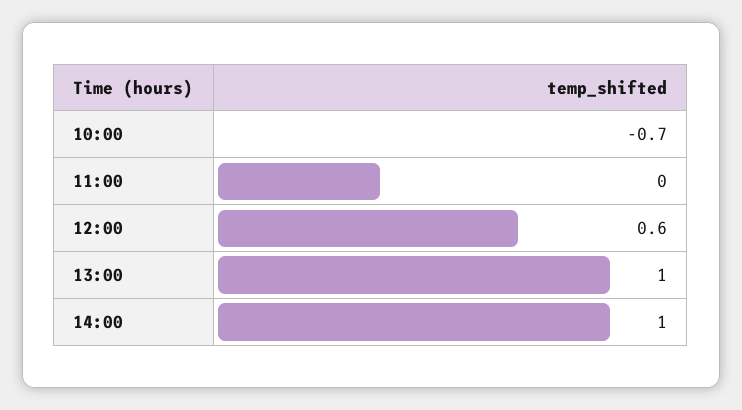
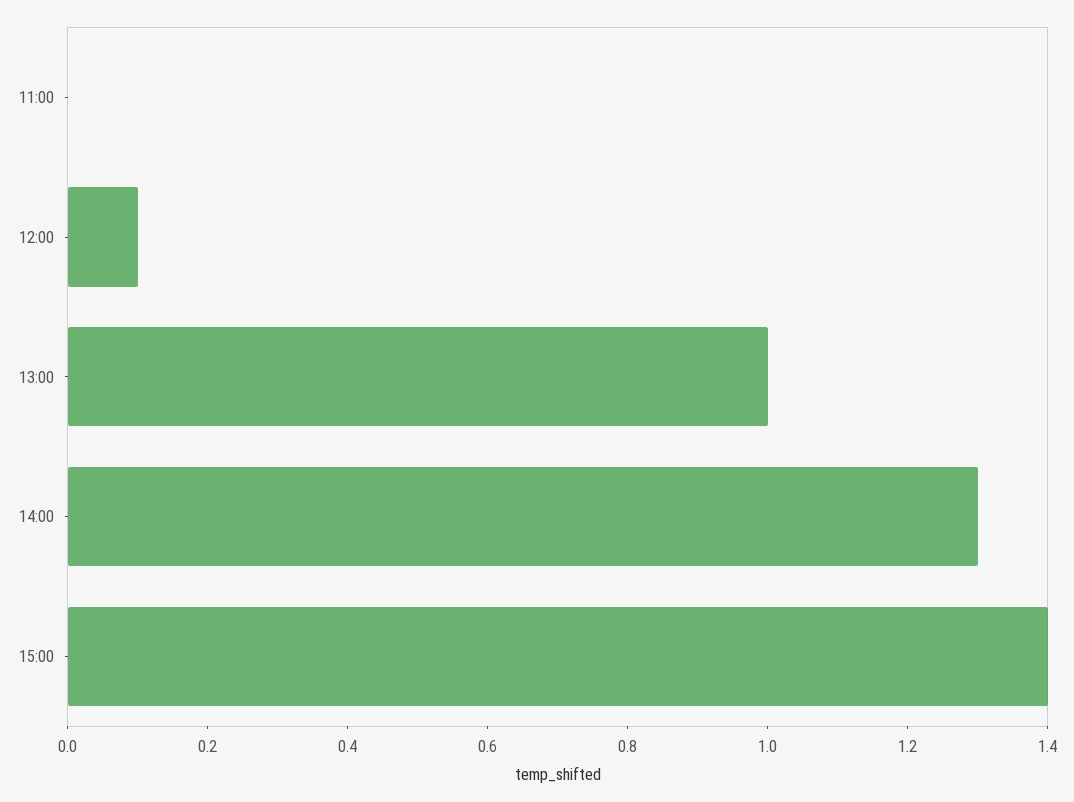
10:00: -0.7 -> none
12:00: 0.6 -> 0.1
14:00: 1 -> 1.3
15:00: none -> 1.4

